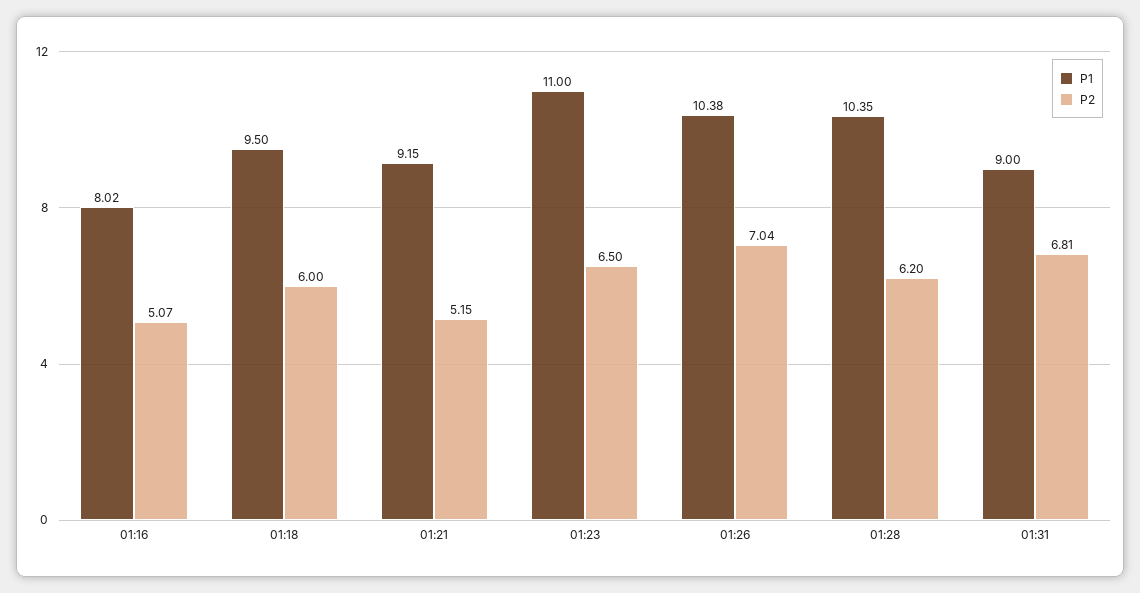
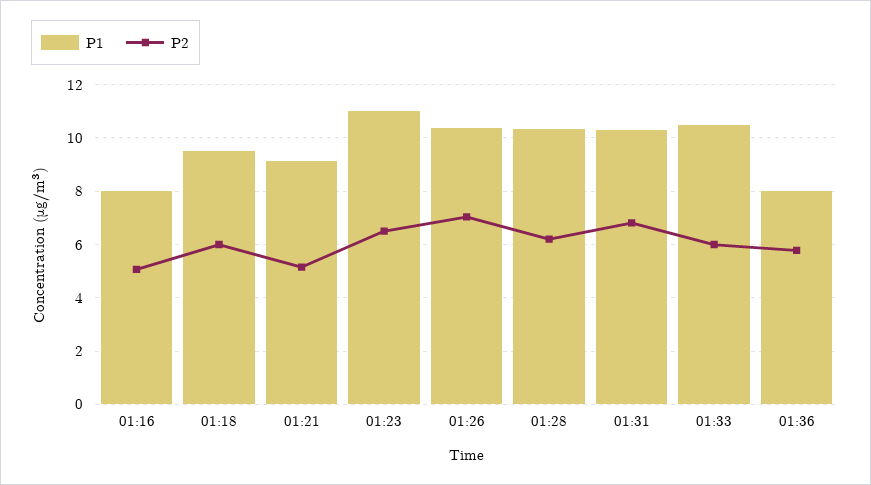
P1, 01:31: 9 -> 10.25
P1, 01:33: none -> 10.5
P2, 01:33: none -> 6
P1, 01:36: none -> 8
P2, 01:36: none -> 5.75

